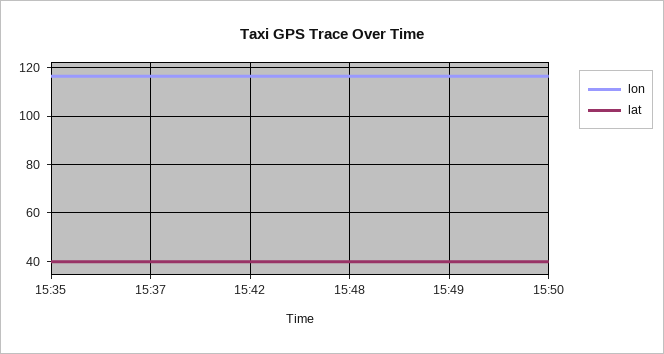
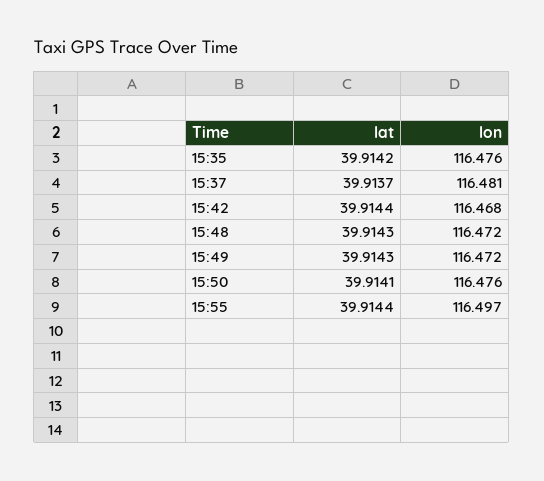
lat, 15:55: none -> 39.9144
lon, 15:55: none -> 116.497

